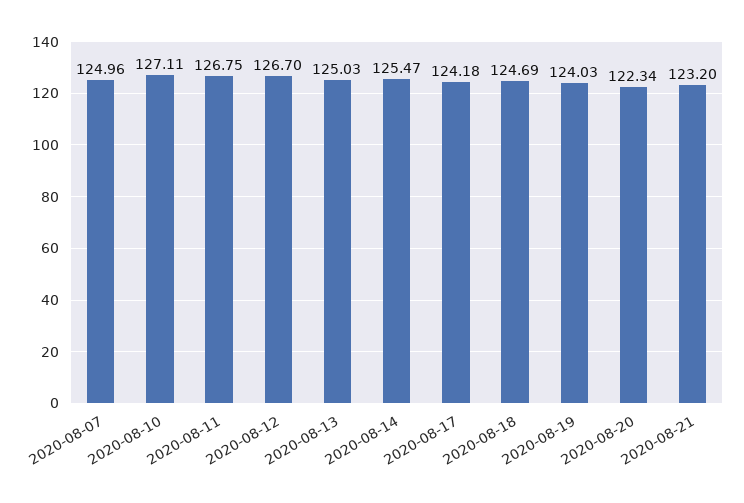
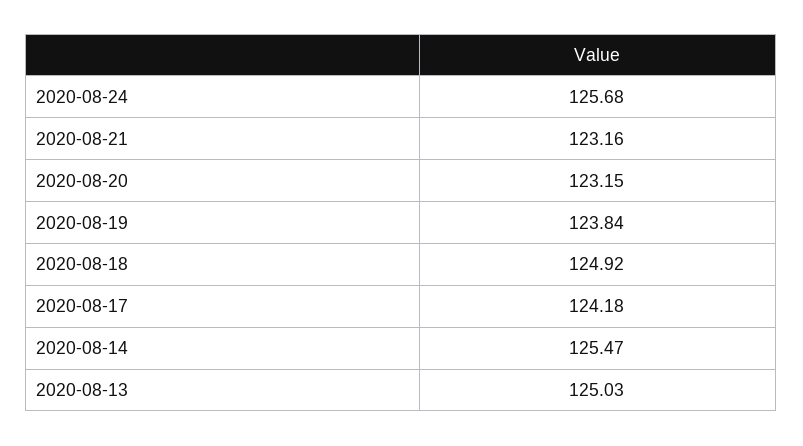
2020-08-07: 124.96 -> none
2020-08-10: 127.11 -> none
2020-08-11: 126.75 -> none
2020-08-12: 126.7 -> none
2020-08-18: 124.69 -> 124.92
2020-08-19: 124.03 -> 123.84
2020-08-20: 122.34 -> 123.15
2020-08-21: 123.2 -> 123.16
2020-08-24: none -> 125.68

